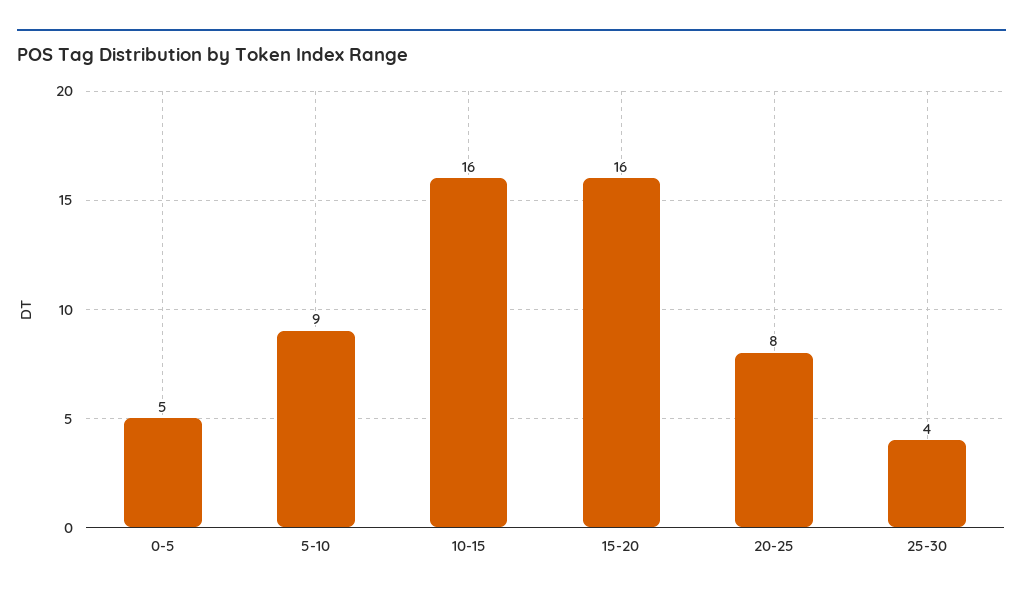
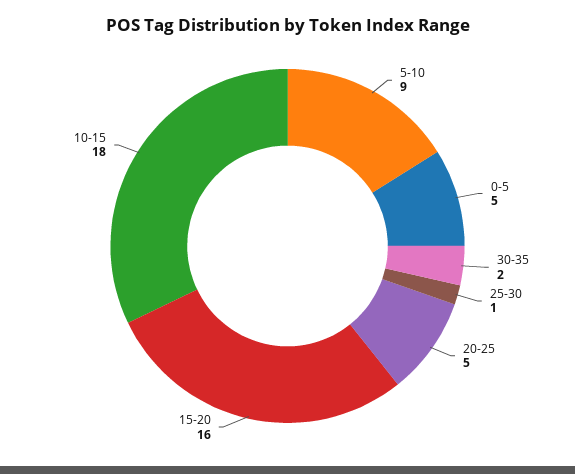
10-15: 16 -> 18
20-25: 8 -> 5
25-30: 4 -> 1
30-35: none -> 2

